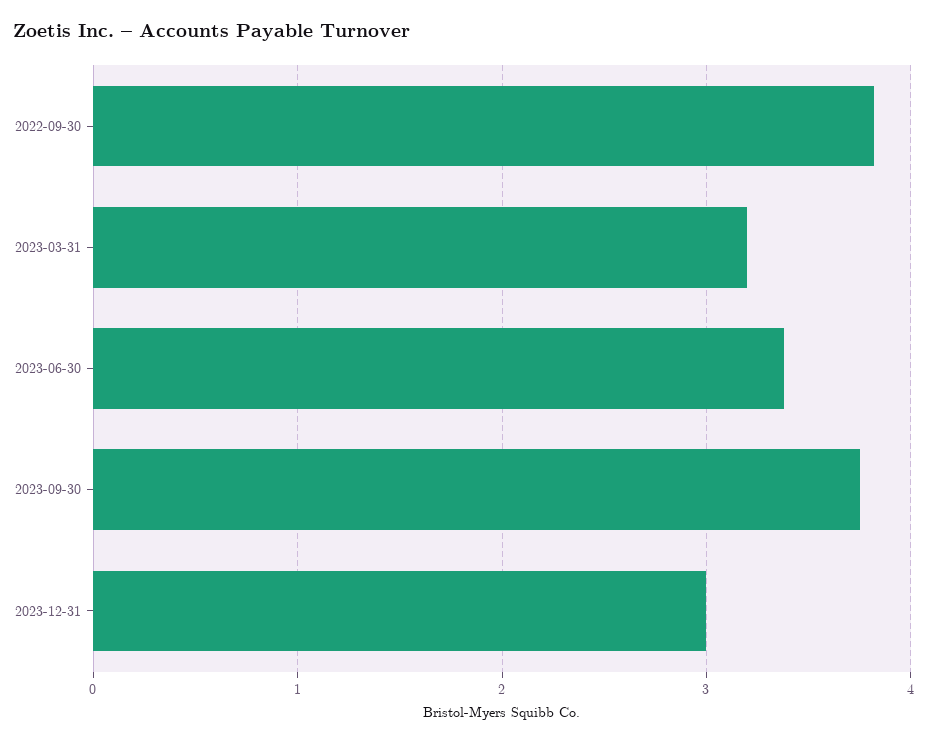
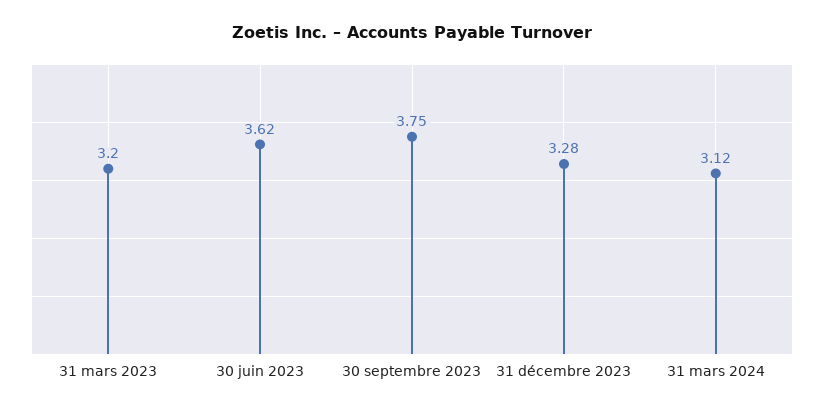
2022-09-30: 3.8 -> none
2023-06-30: 3.4 -> 3.62
2023-12-31: 3 -> 3.28
31 mars 2024: none -> 3.12

